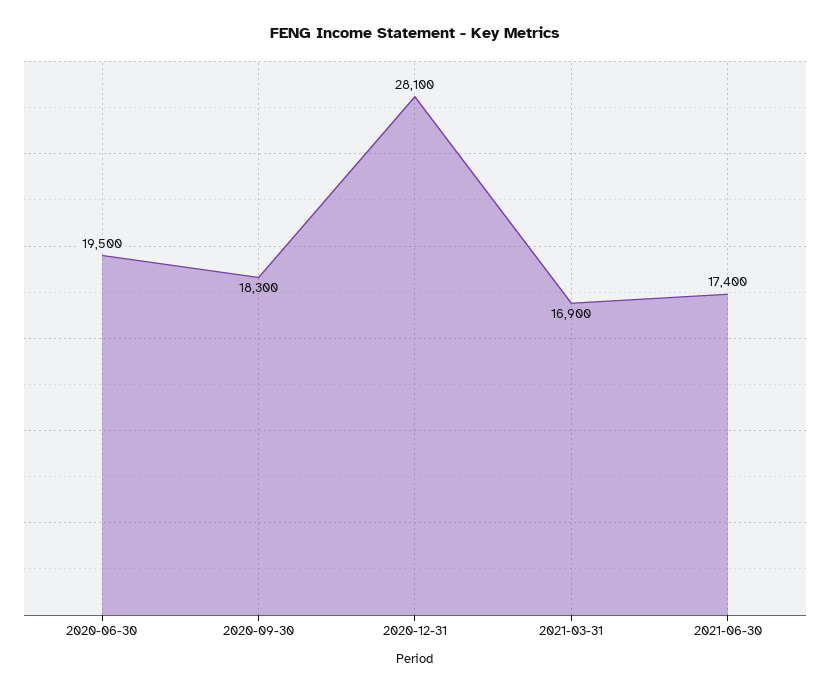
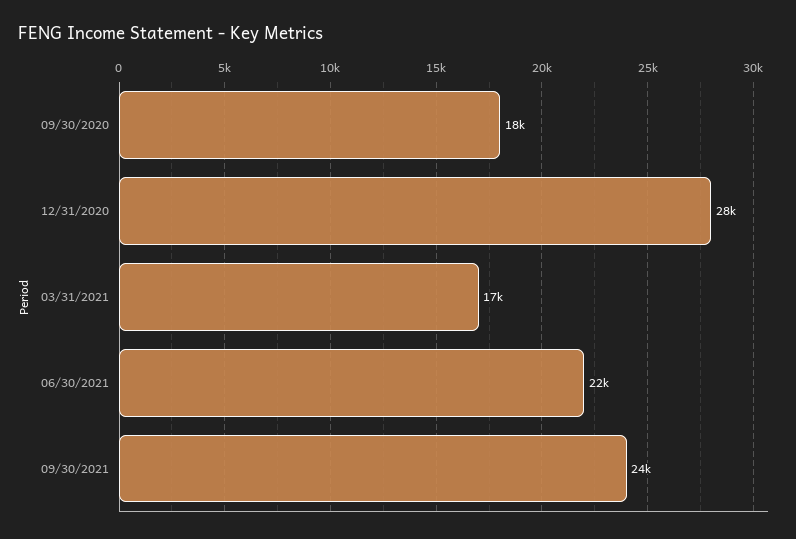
2020-06-30: 19500 -> none
2021-06-30: 17400 -> 22000
09/30/2021: none -> 24000

